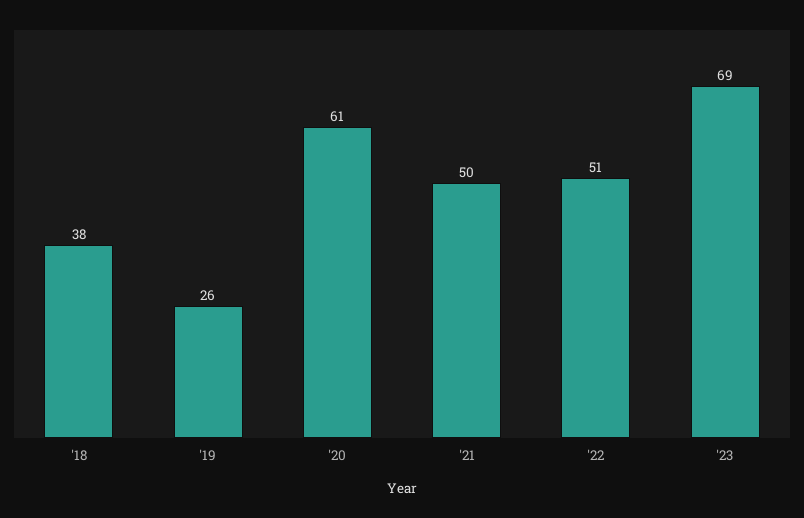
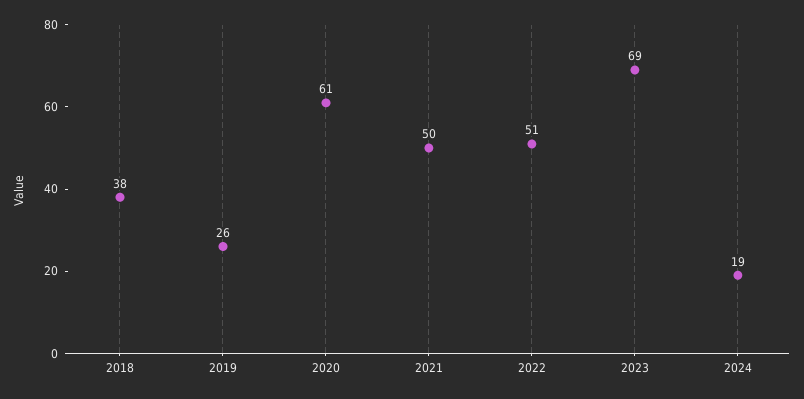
2024: none -> 19

